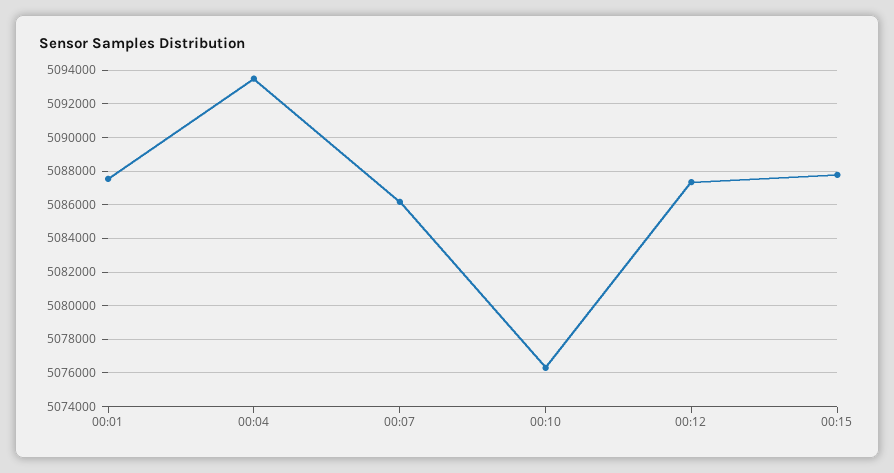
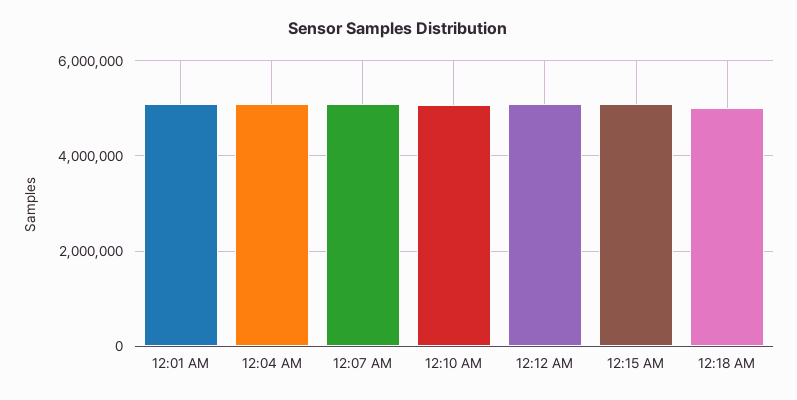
12:18 AM: none -> 5000000

